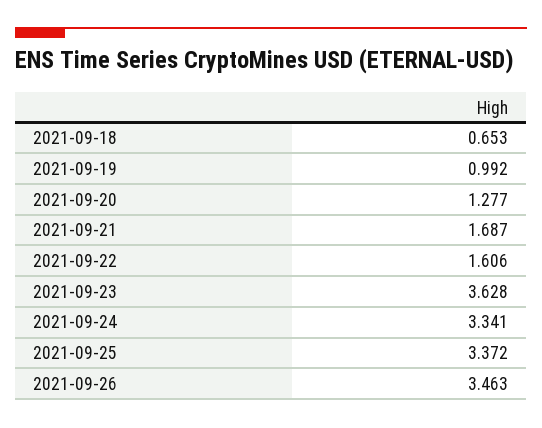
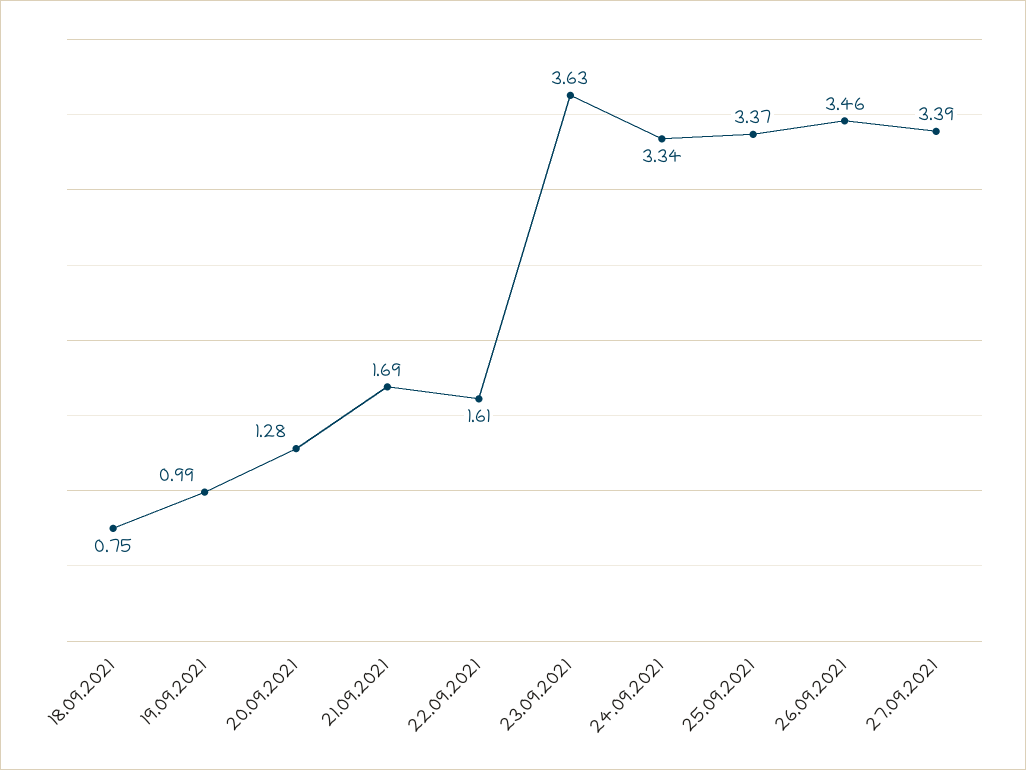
2021-09-18: 0.653 -> 0.75
27.09.2021: none -> 3.39

